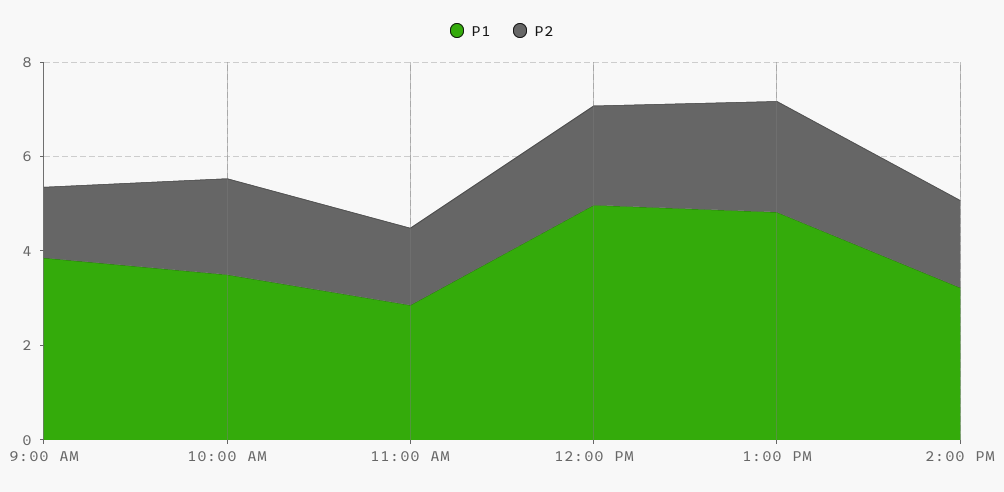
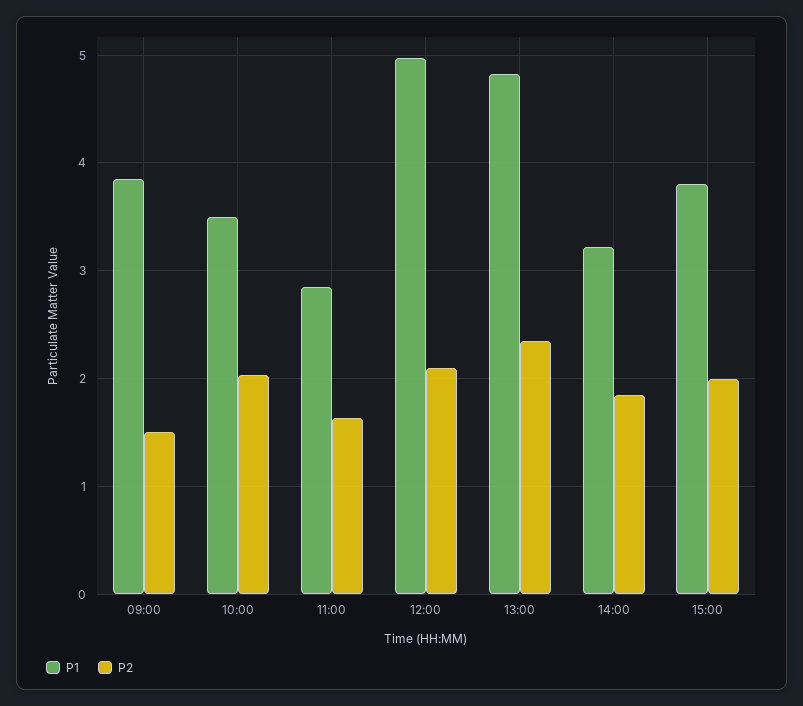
P1, 15:00: none -> 3.8
P2, 15:00: none -> 2

